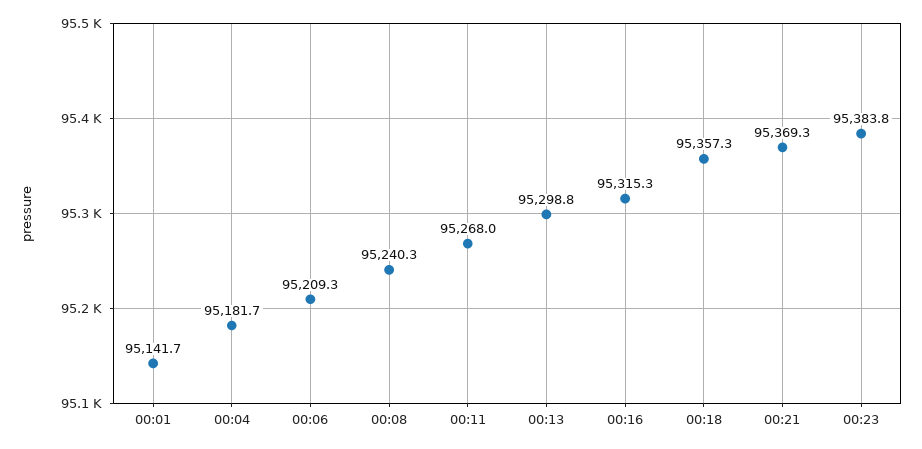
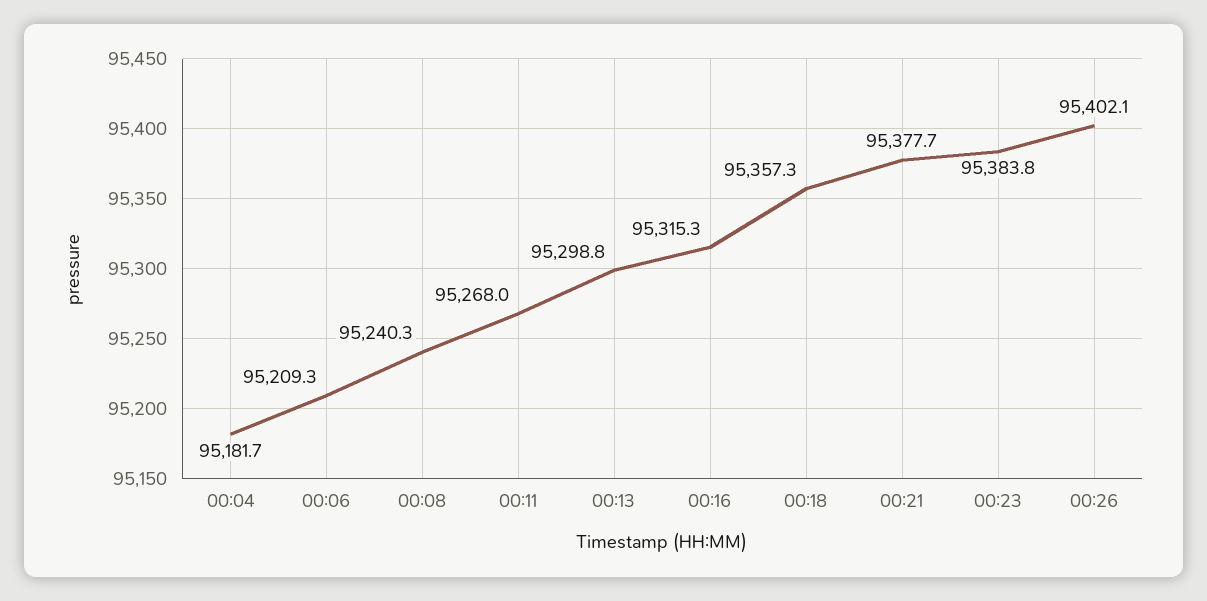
00:01: 95141.7 -> none
00:21: 95369.3 -> 95377.7
00:26: none -> 95402.1

